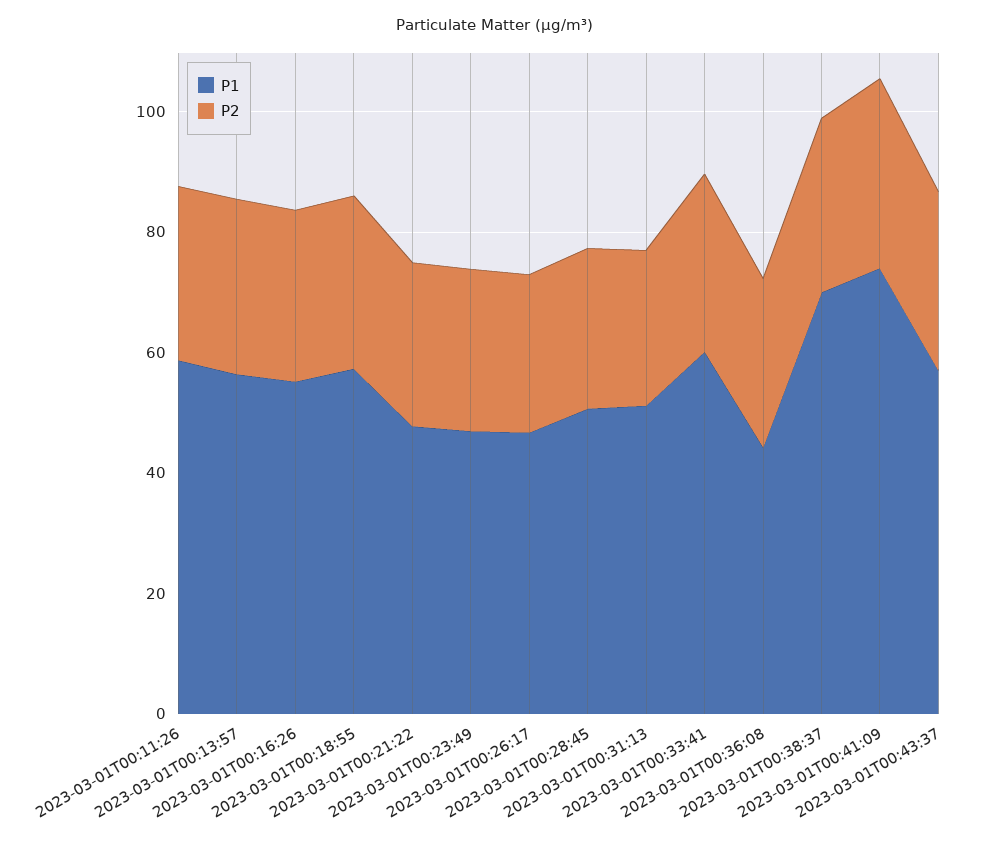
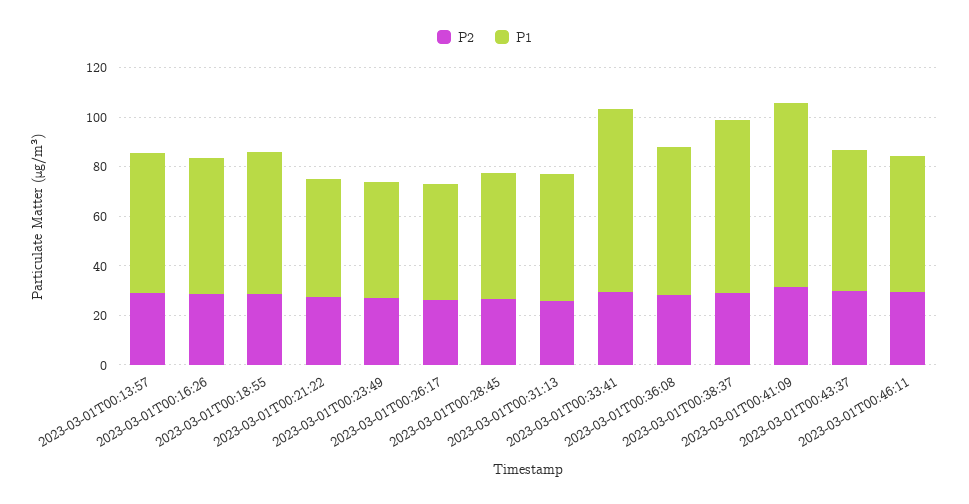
P1, 2023-03-01T00:11:26: 60 -> none
P2, 2023-03-01T00:11:26: 30 -> none
P1, 2023-03-01T00:33:41: 60 -> 75
P1, 2023-03-01T00:36:08: 45 -> 60
P2, 2023-03-01T00:46:11: none -> 30
P1, 2023-03-01T00:46:11: none -> 55

